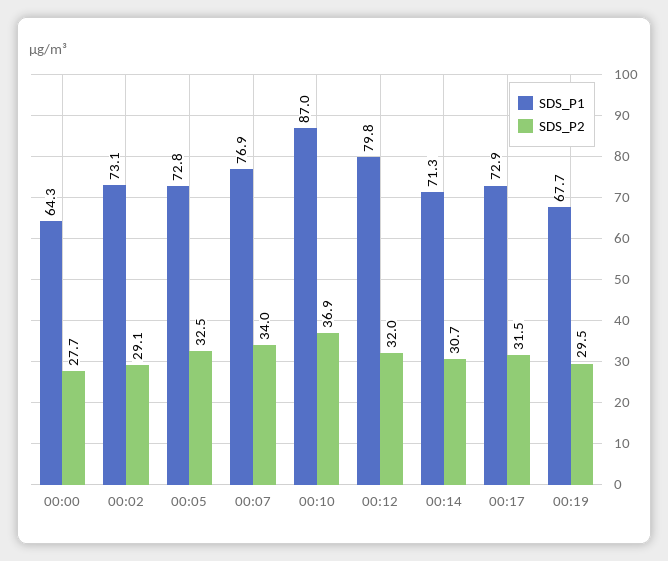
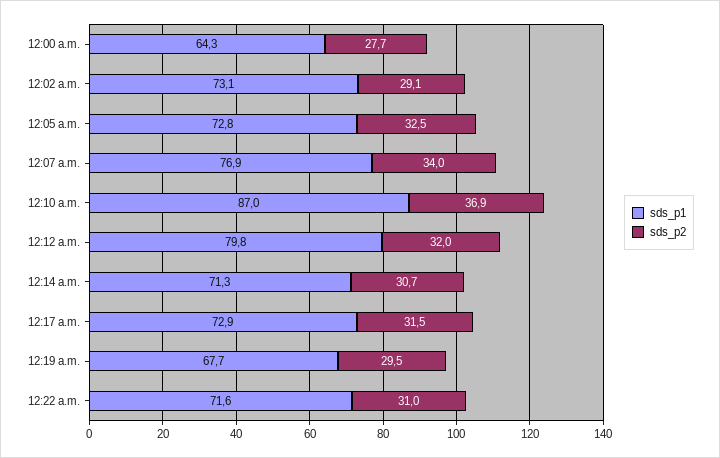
SDS_P1, 12:22 a.m.: none -> 71.6
SDS_P2, 12:22 a.m.: none -> 31

